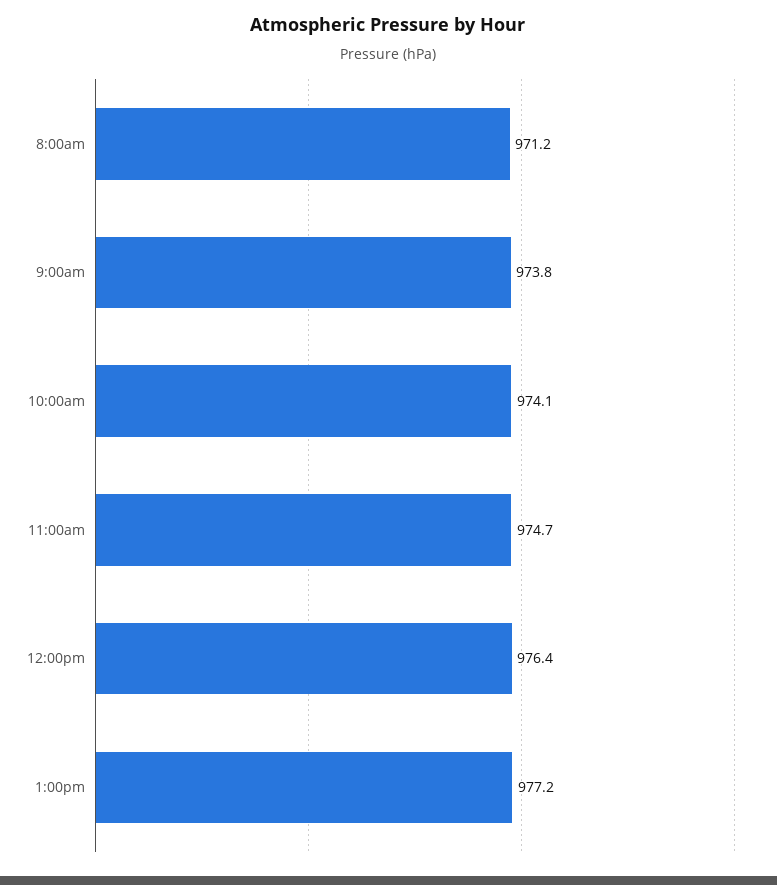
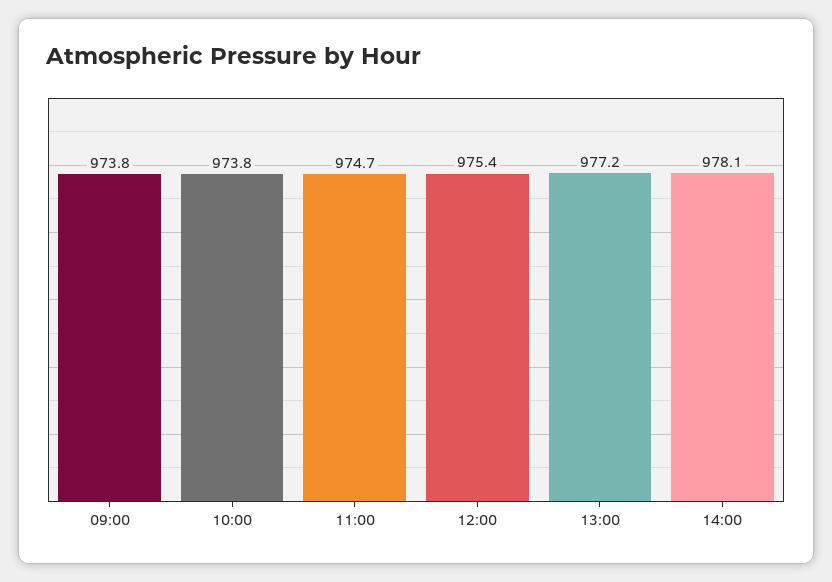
8:00am: 971.2 -> none
10:00am: 974.1 -> 973.8
12:00pm: 976.4 -> 975.4
14:00: none -> 978.1

